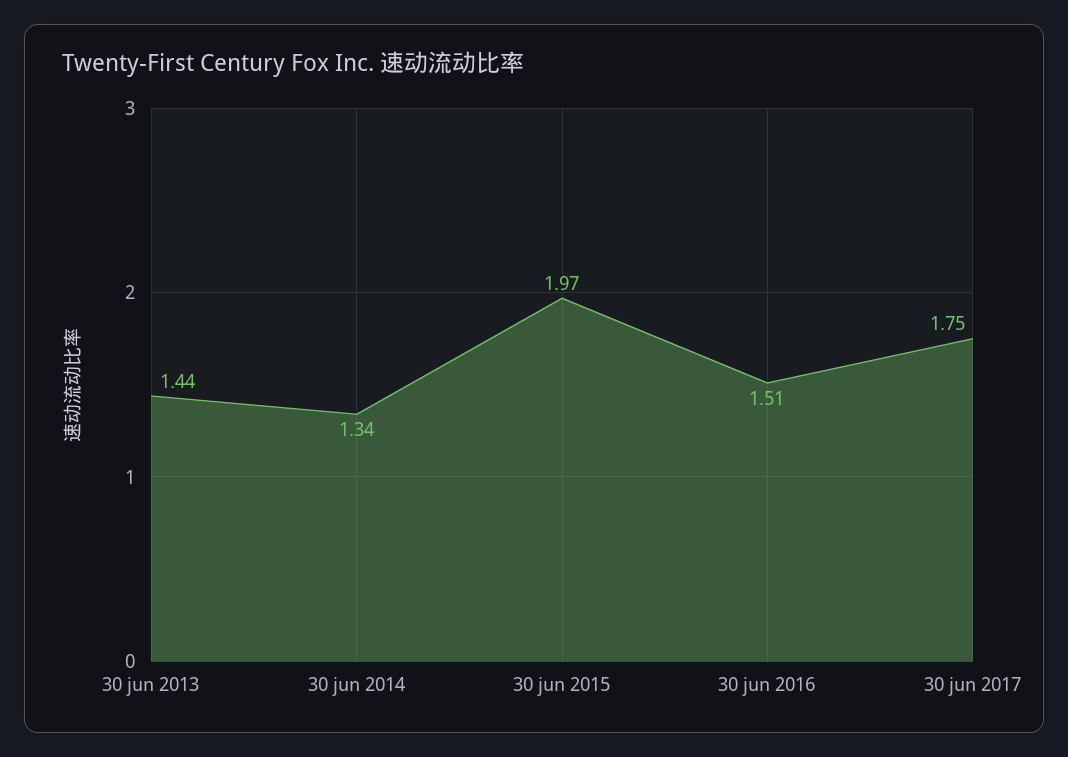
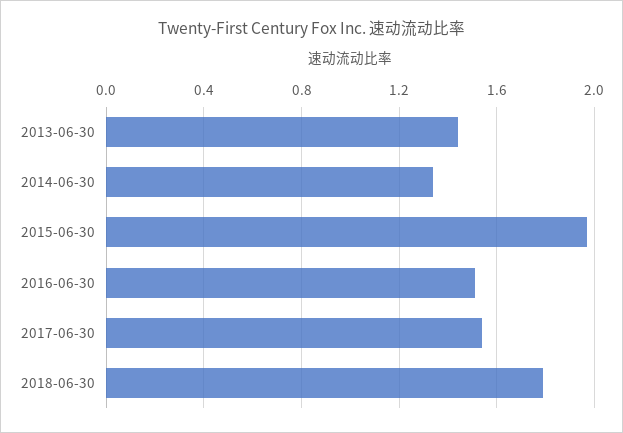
30 jun 2017: 1.75 -> 1.55
2018-06-30: none -> 1.8

